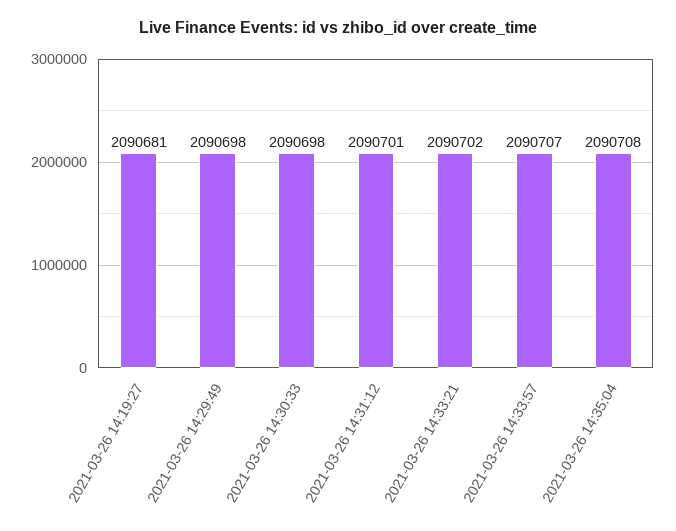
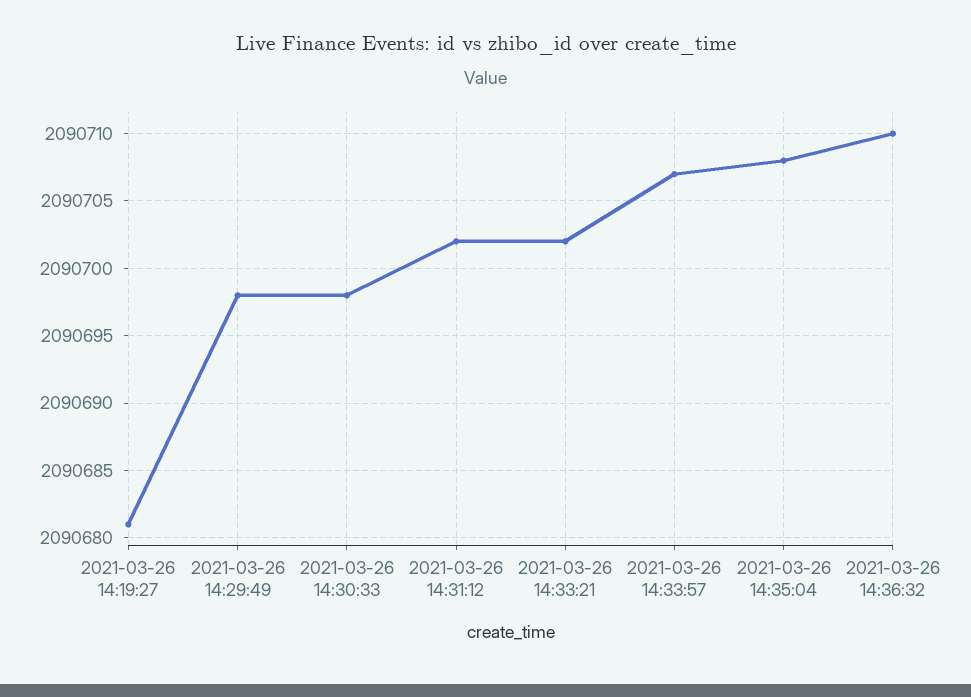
2021-03-26 14:31:12: 2090701 -> 2090702
2021-03-26 14:36:32: none -> 2090710

